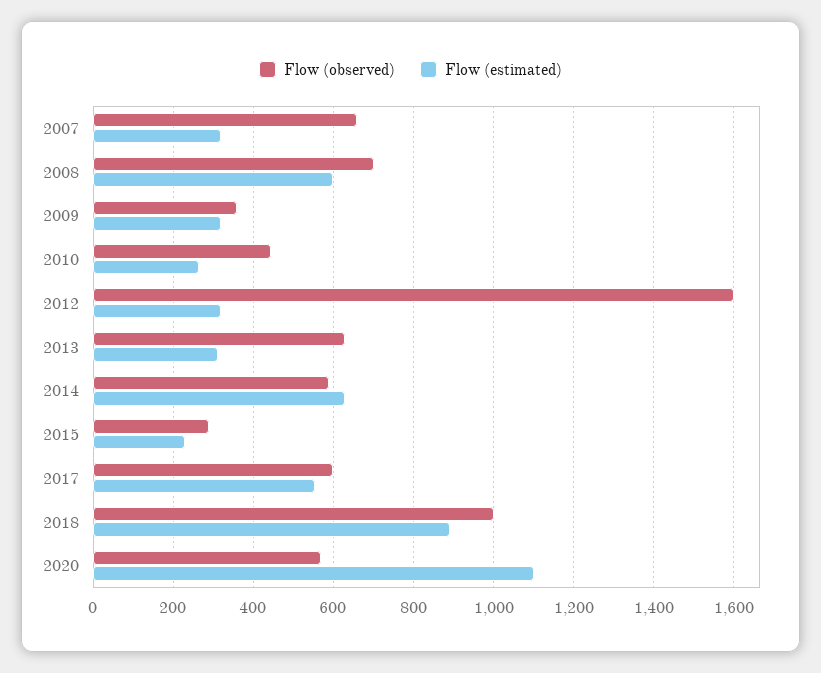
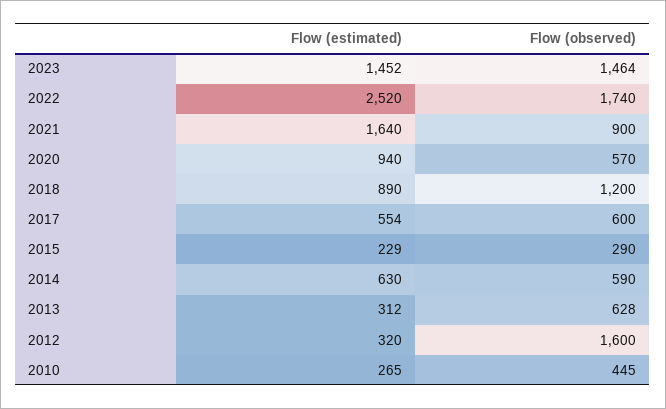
Flow (observed), 2007: 660 -> none
Flow (estimated), 2007: 320 -> none
Flow (observed), 2008: 700 -> none
Flow (estimated), 2008: 600 -> none
Flow (observed), 2009: 360 -> none
Flow (estimated), 2009: 320 -> none
Flow (observed), 2018: 1000 -> 1200
Flow (estimated), 2020: 1100 -> 940
Flow (estimated), 2023: none -> 1452
Flow (observed), 2023: none -> 1464
Flow (estimated), 2022: none -> 2520
Flow (observed), 2022: none -> 1740
Flow (estimated), 2021: none -> 1640
Flow (observed), 2021: none -> 900

